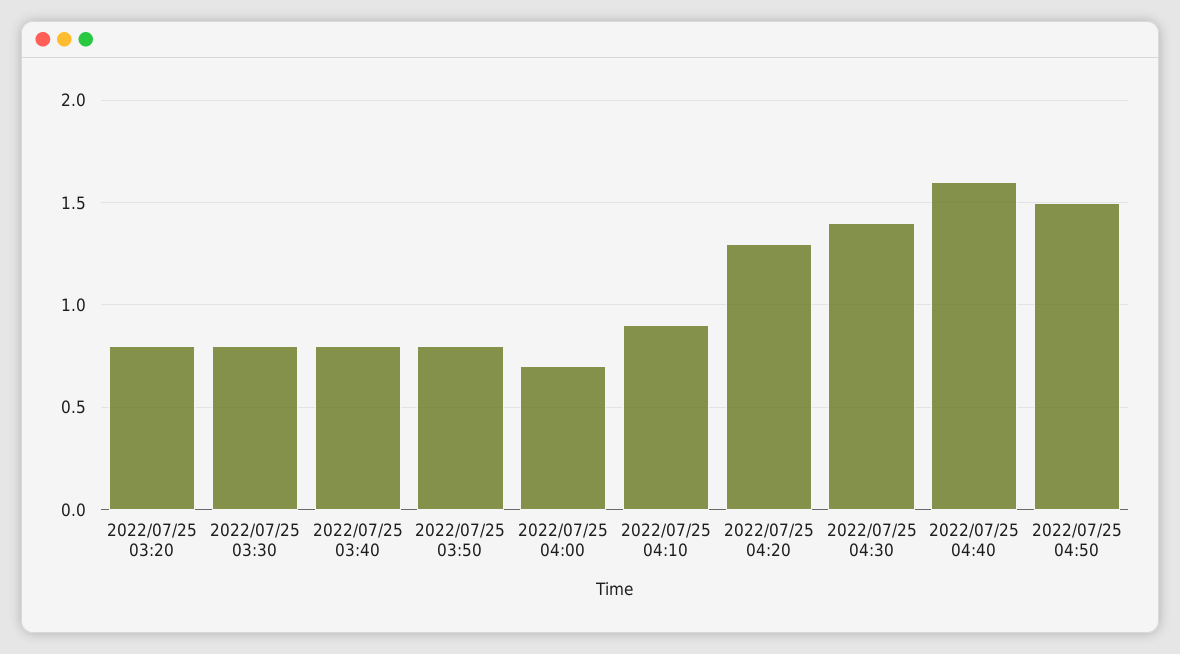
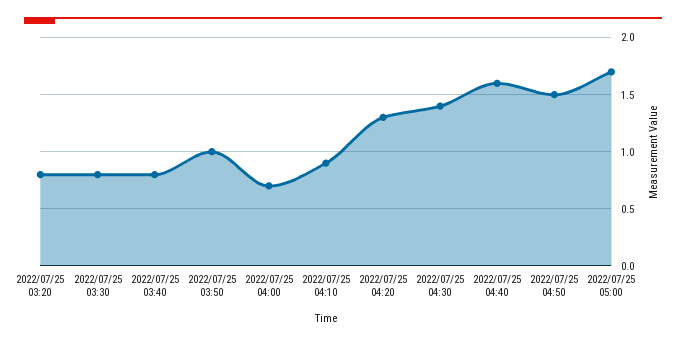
2022/07/25 03:50: 0.8 -> 1
2022/07/25 05:00: none -> 1.7

